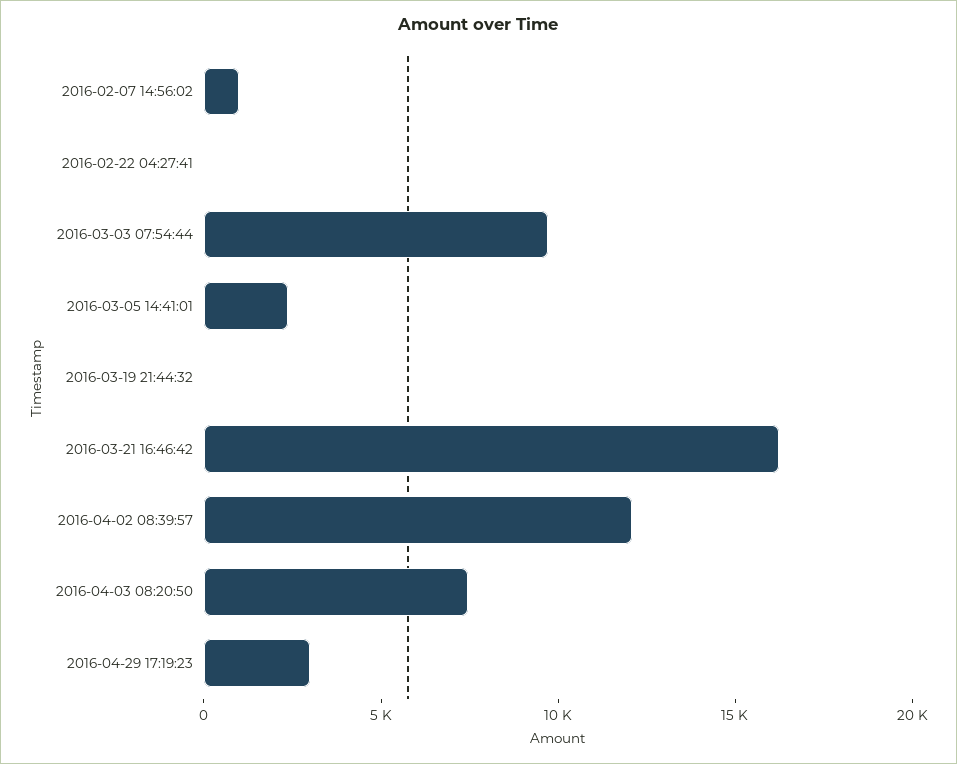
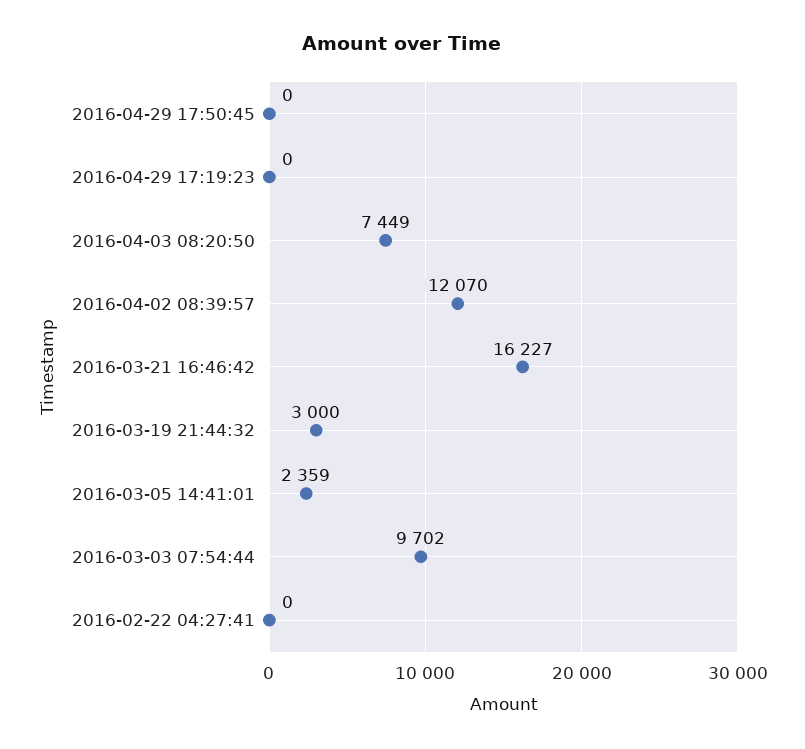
2016-02-07 14:56:02: 1000 -> none
2016-03-19 21:44:32: 0 -> 3000
2016-04-29 17:19:23: 3000 -> 0
2016-04-29 17:50:45: none -> 0

